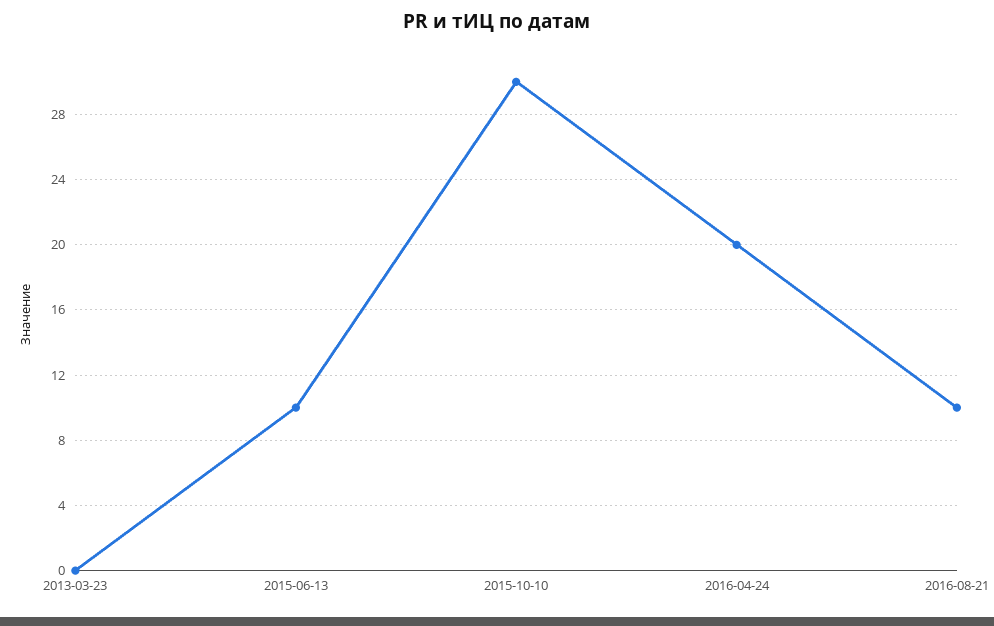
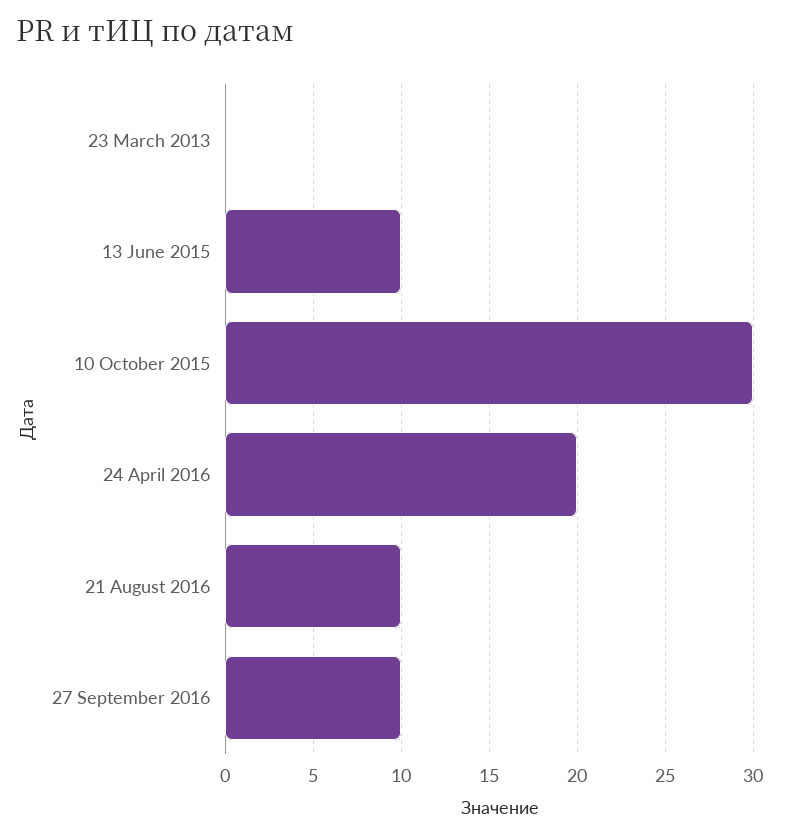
27 September 2016: none -> 10

